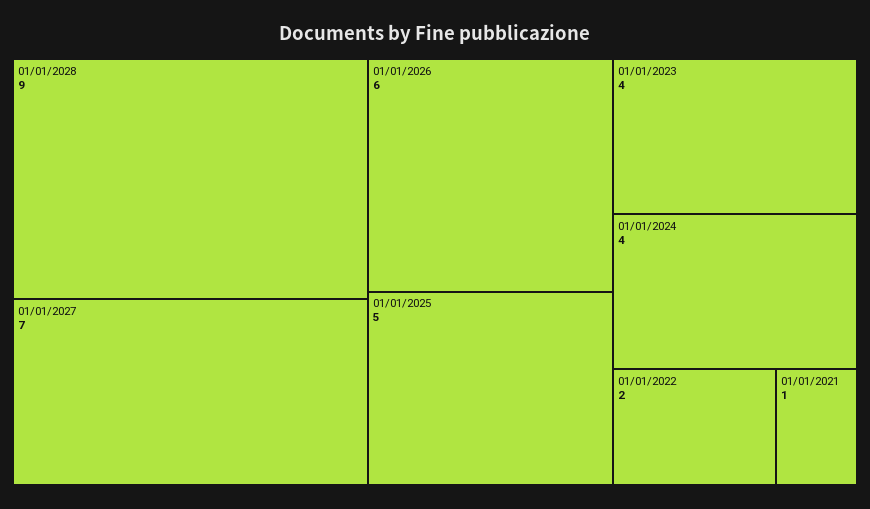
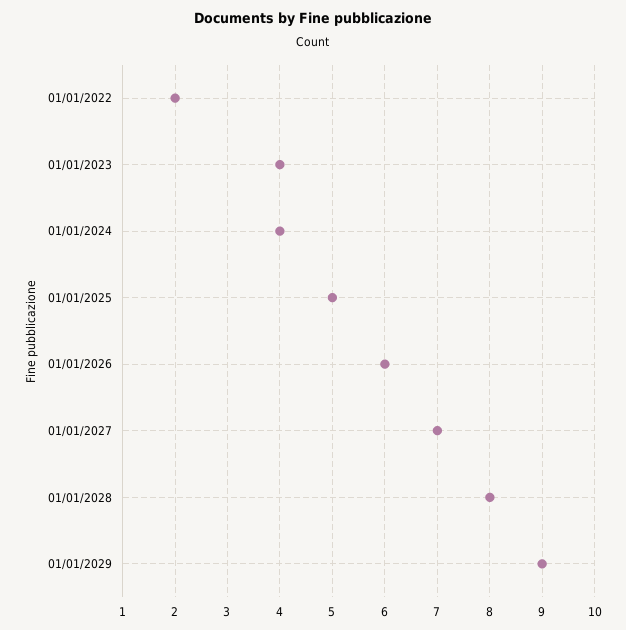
01/01/2028: 9 -> 8
01/01/2021: 1 -> none
01/01/2029: none -> 9

